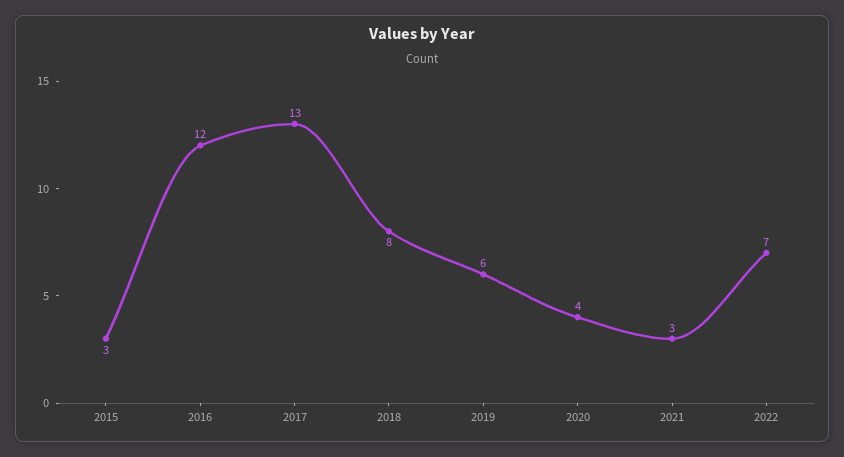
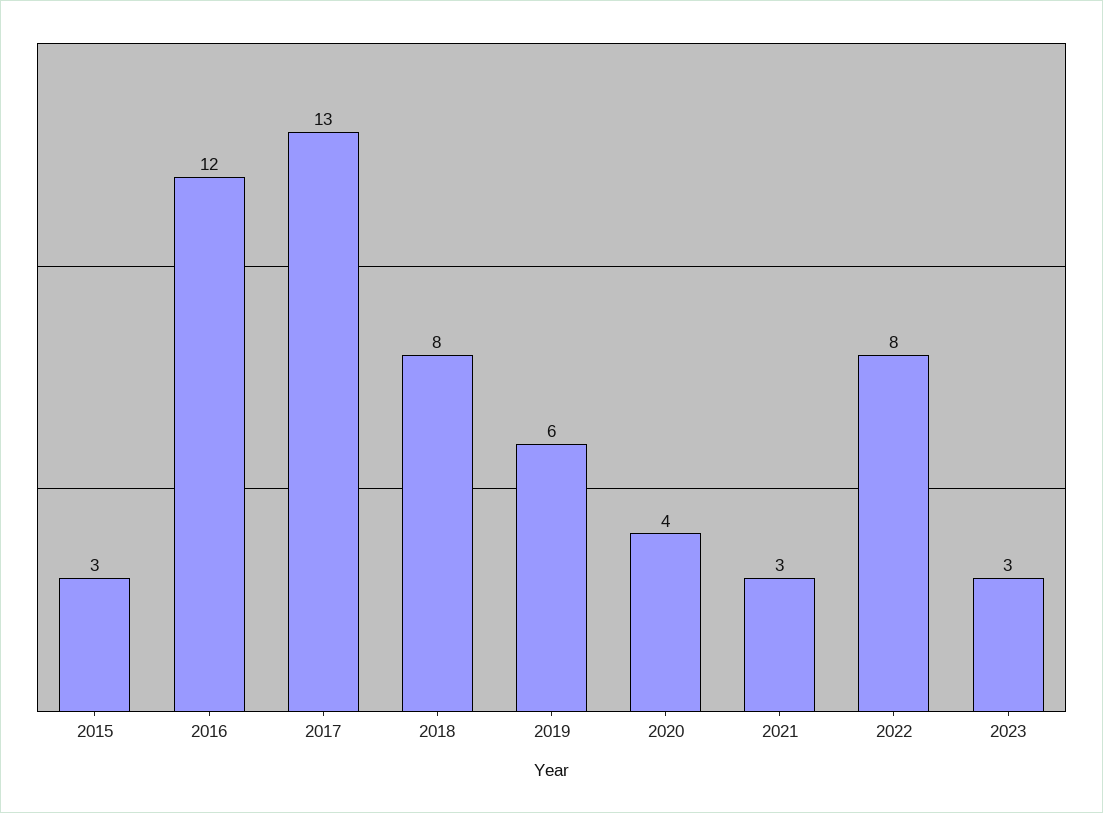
2022: 7 -> 8
2023: none -> 3

